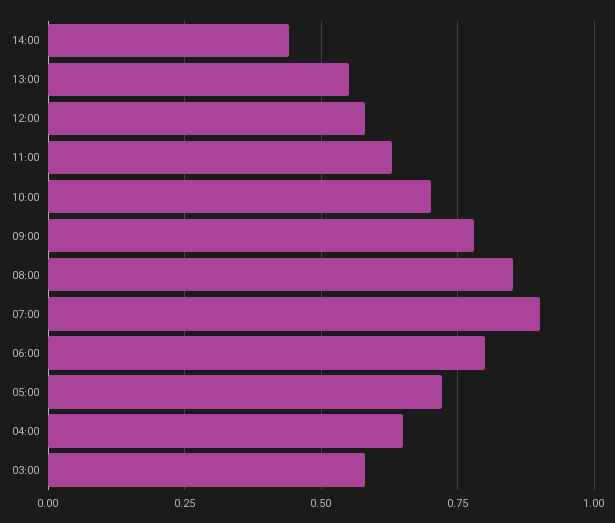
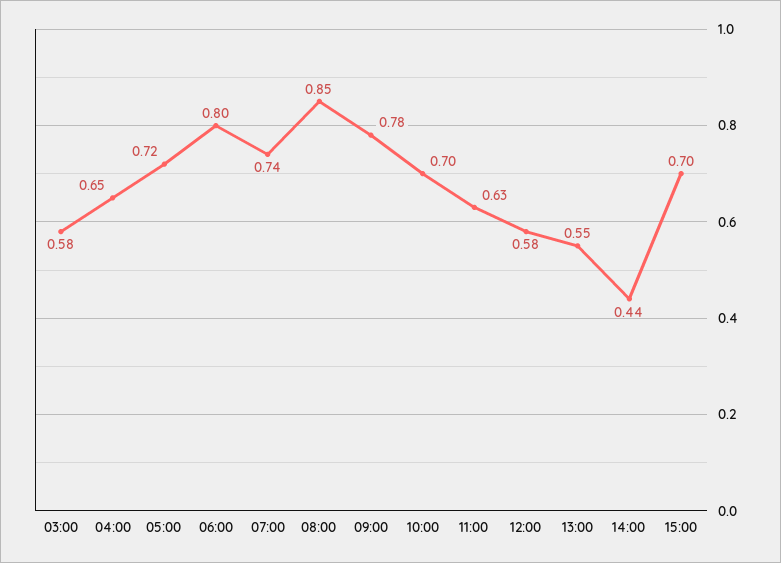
07:00: 0.9 -> 0.74
15:00: none -> 0.7

